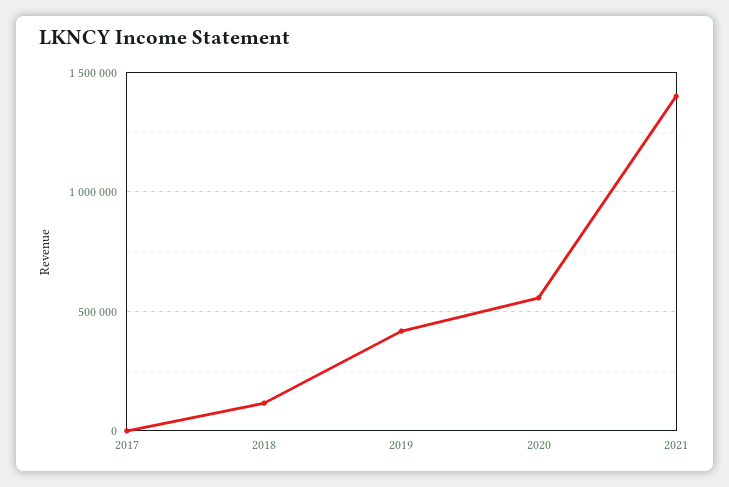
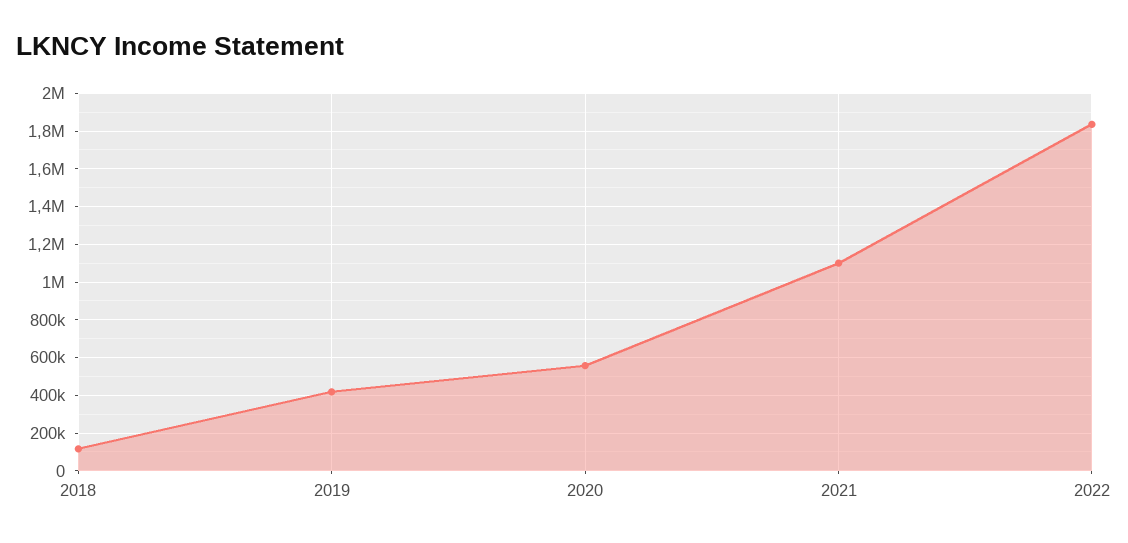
2017: 0 -> none
2021: 1400000 -> 1100000
2022: none -> 1850000

